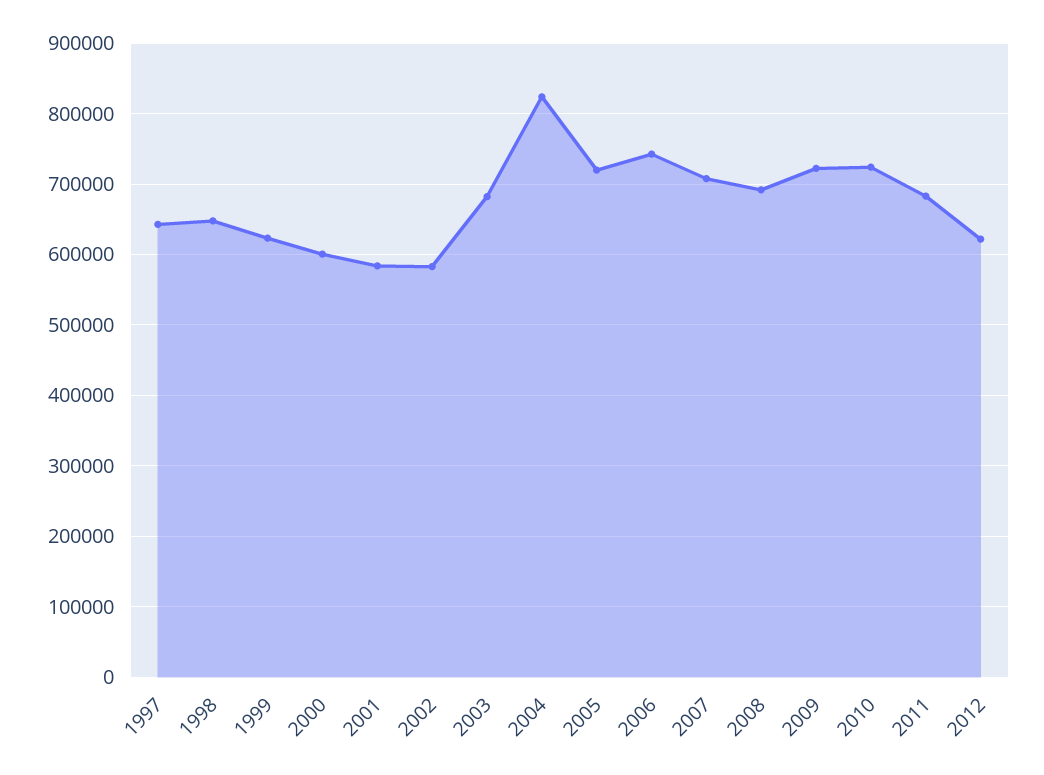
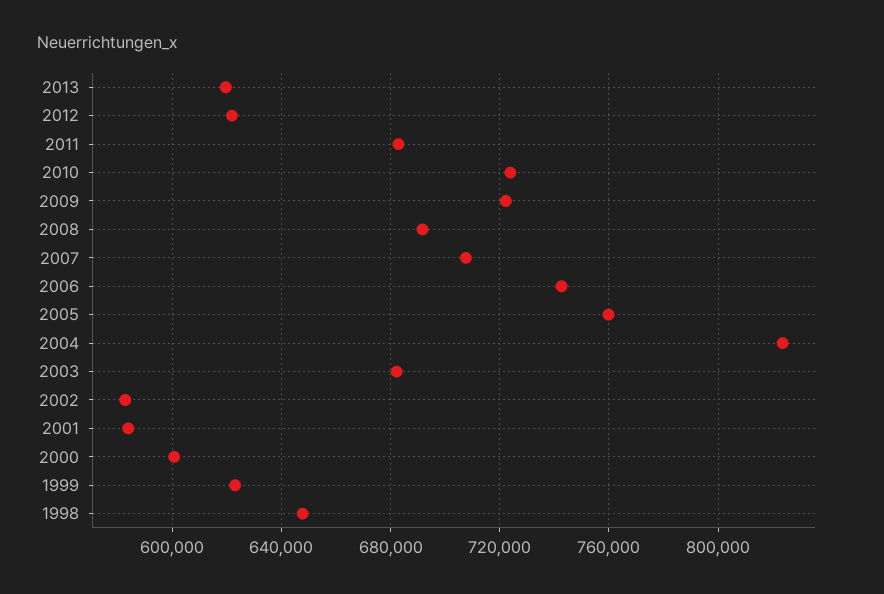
1997: 640000 -> none
2005: 720000 -> 760000
2013: none -> 620000

